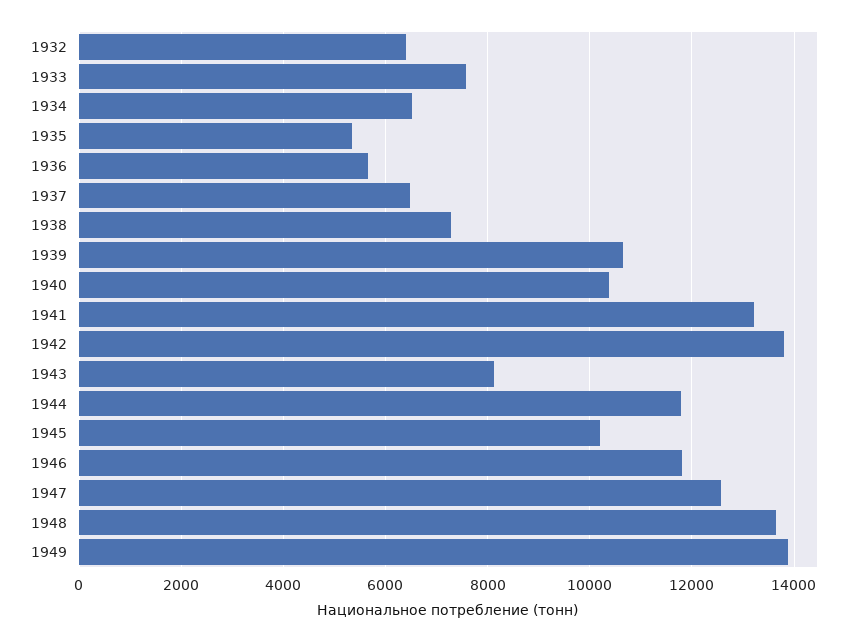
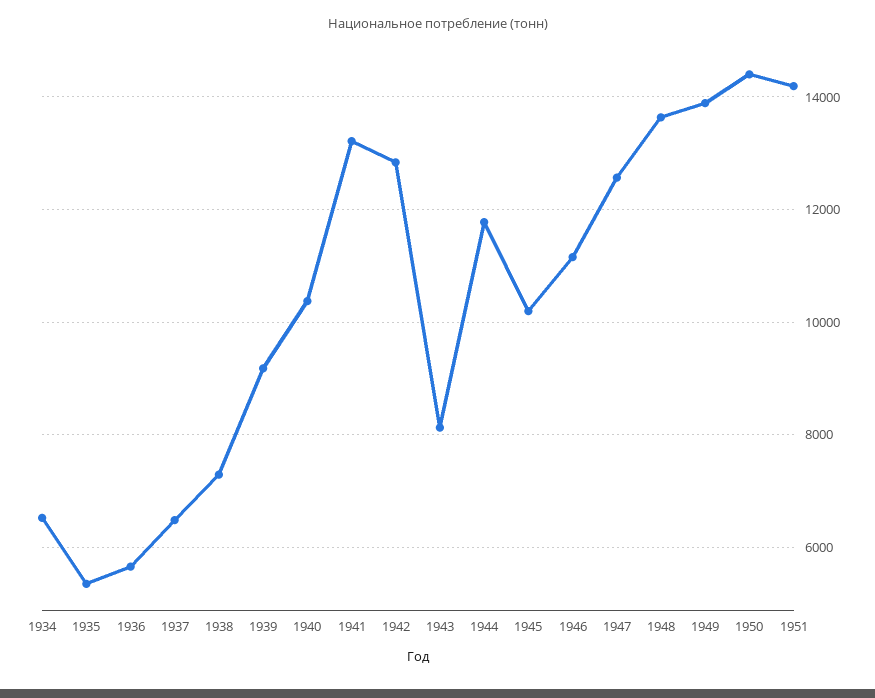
1932: 6400 -> none
1933: 7600 -> none
1939: 10600 -> 9200
1942: 13800 -> 12800
1946: 11800 -> 11200
1950: none -> 14400
1951: none -> 14200

